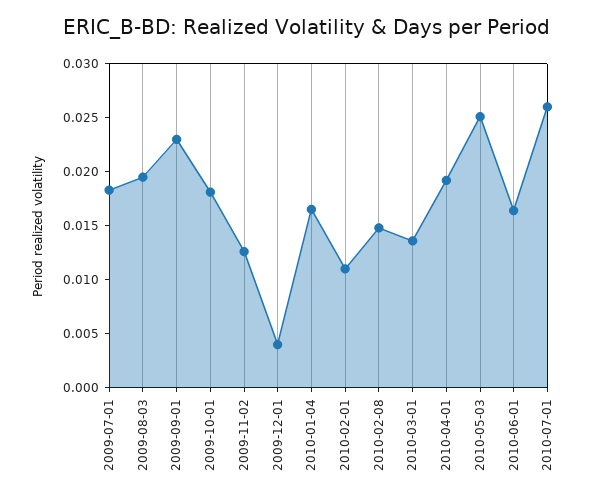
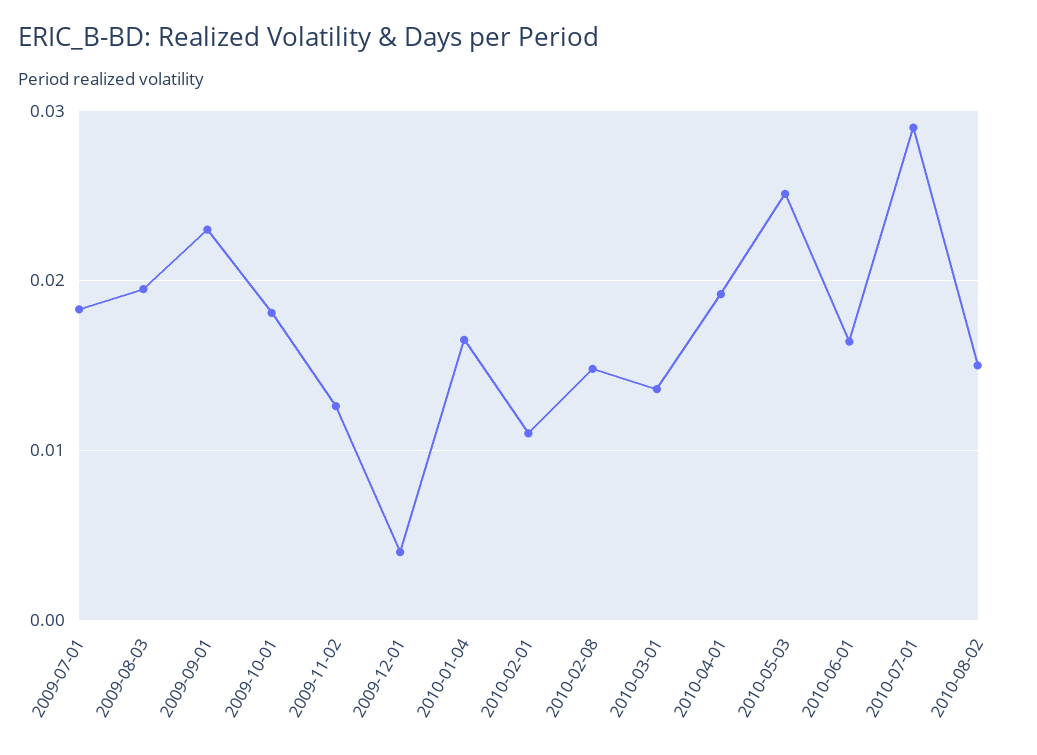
2010-07-01: 0.026 -> 0.029
2010-08-02: none -> 0.015

